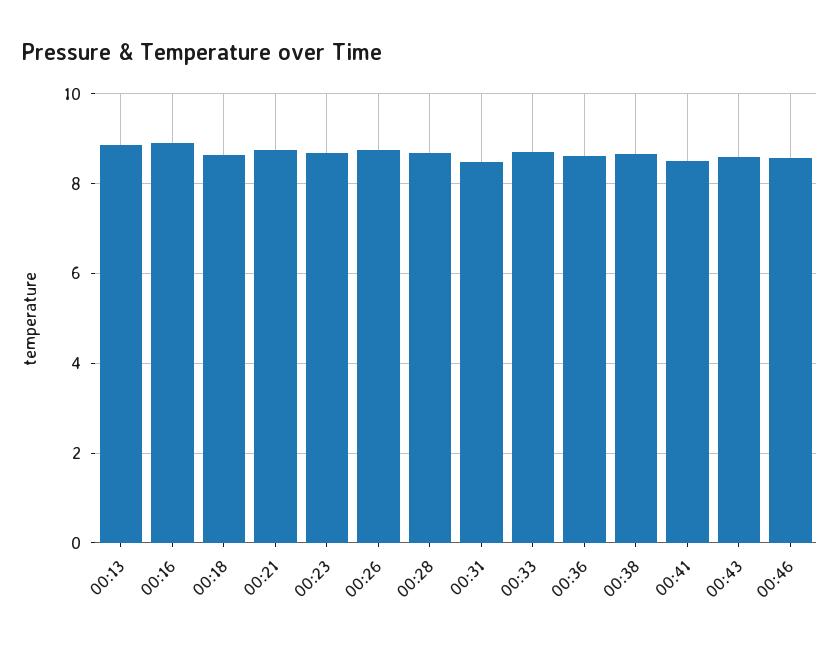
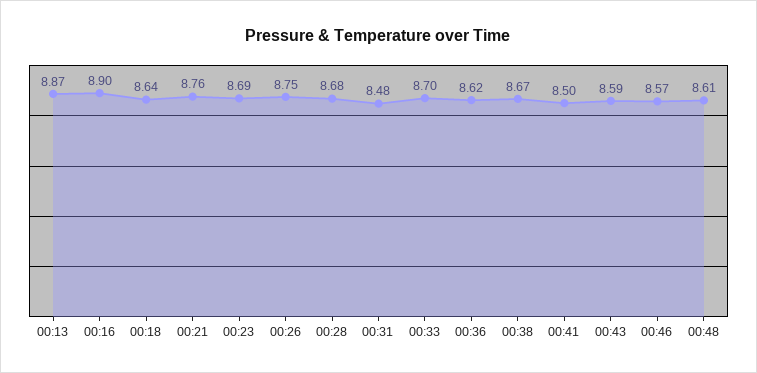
00:48: none -> 8.61

